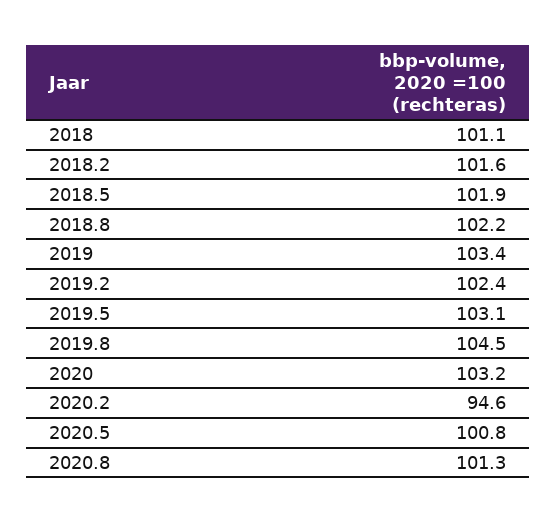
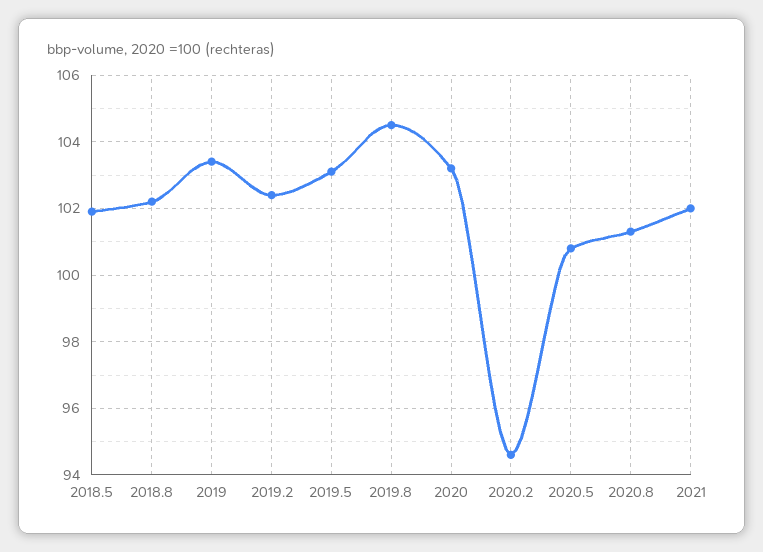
2018: 101.1 -> none
2018.2: 101.6 -> none
2021: none -> 102

